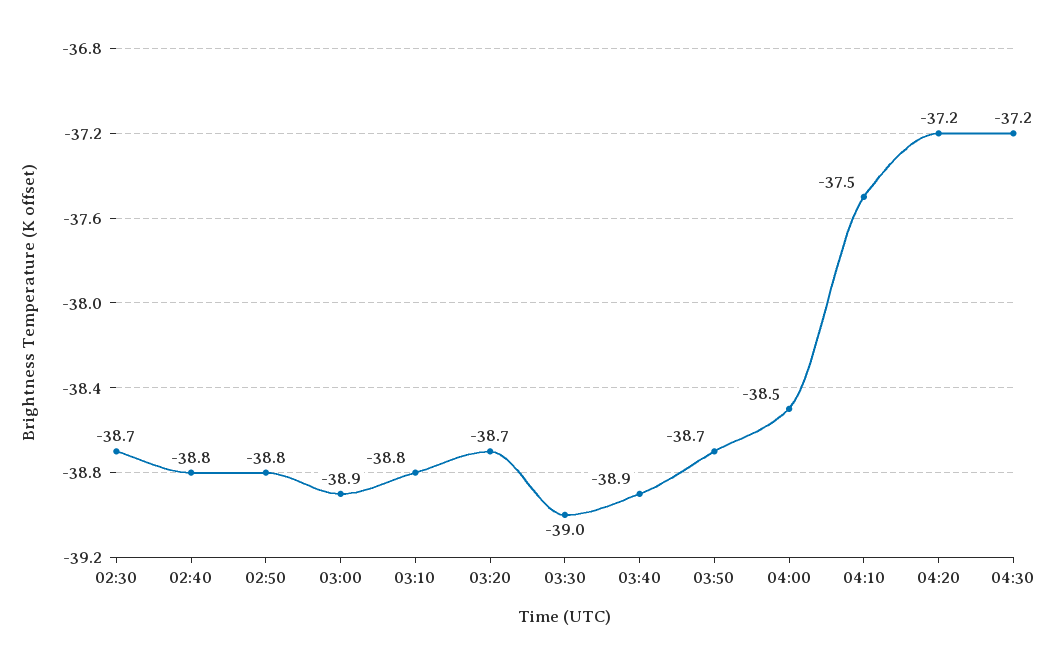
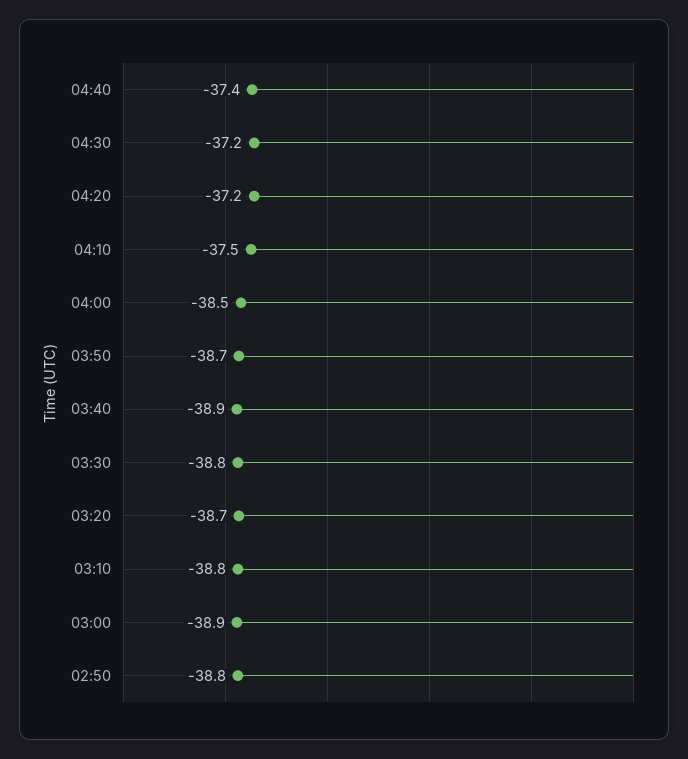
02:30: -38.7 -> none
02:40: -38.8 -> none
03:30: -39 -> -38.8
04:40: none -> -37.4

